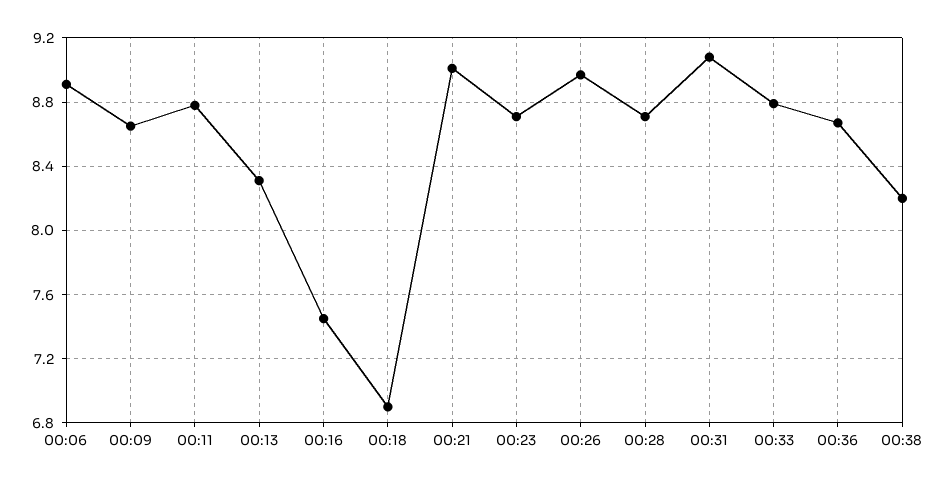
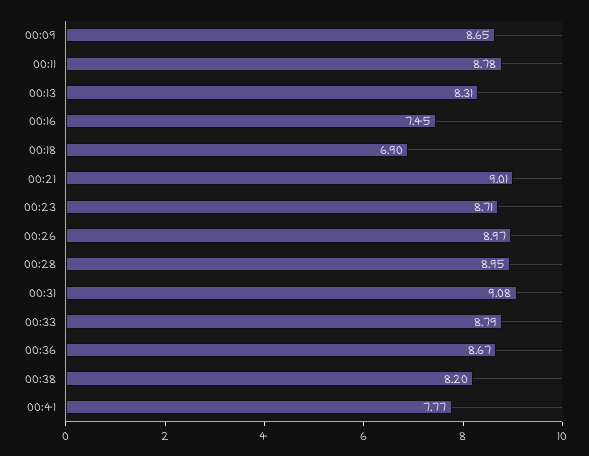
00:06: 8.9 -> none
00:28: 8.7 -> 8.95
00:41: none -> 7.77

